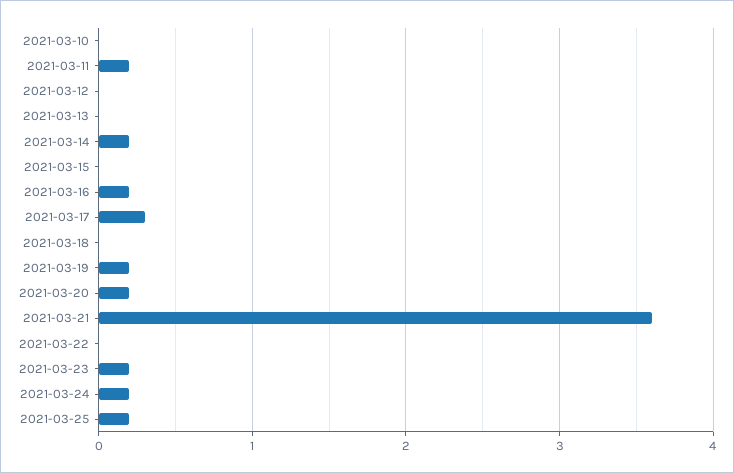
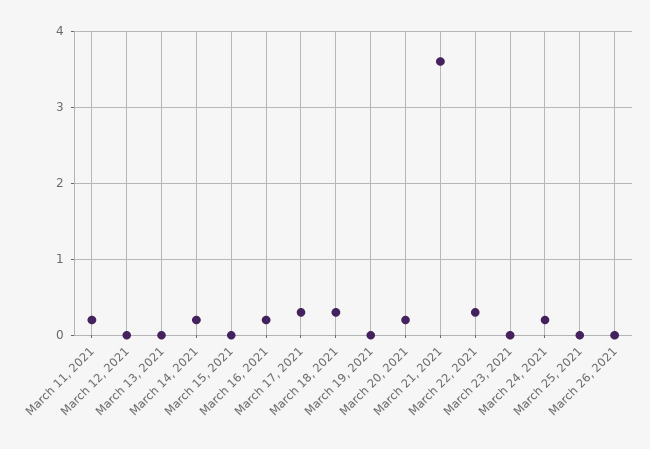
2021-03-10: 0 -> none
2021-03-18: 0 -> 0.3
2021-03-19: 0.2 -> 0
2021-03-22: 0 -> 0.3
2021-03-23: 0.2 -> 0
2021-03-25: 0.2 -> 0
March 26, 2021: none -> 0

